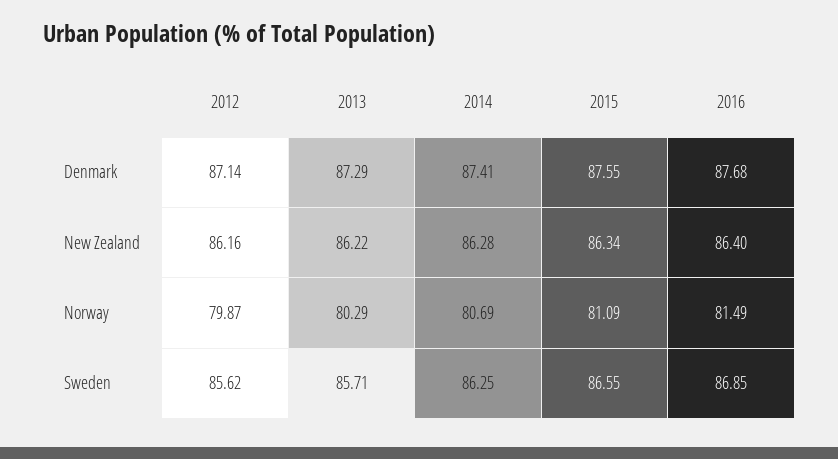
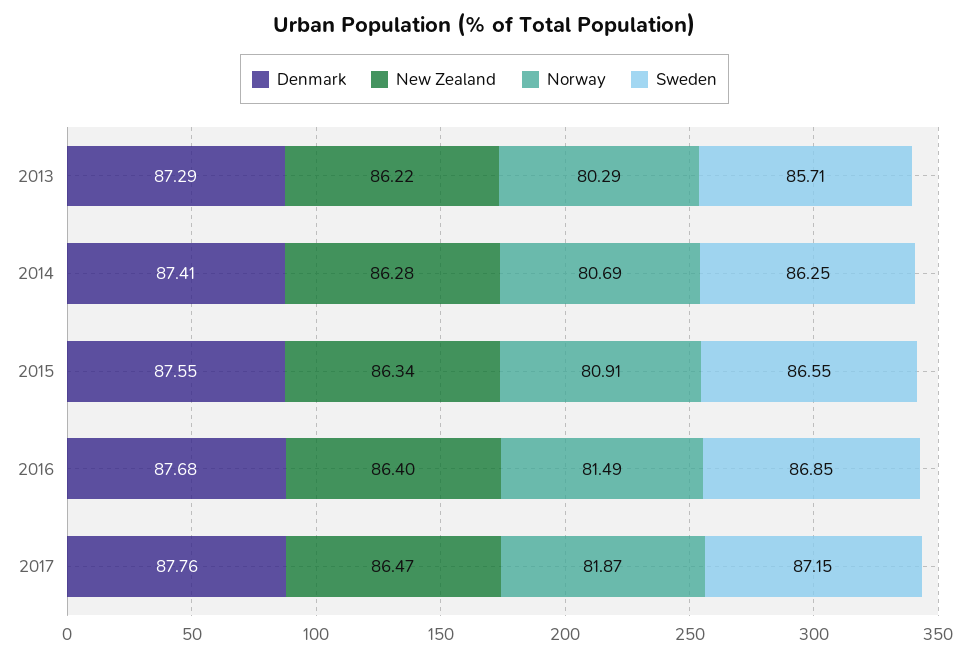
Denmark, 2012: 87.14 -> none
New Zealand, 2012: 86.16 -> none
Norway, 2012: 79.87 -> none
Norway, 2015: 81.09 -> 80.91
Sweden, 2012: 85.62 -> none
Denmark, 2017: none -> 87.76
New Zealand, 2017: none -> 86.47
Norway, 2017: none -> 81.87
Sweden, 2017: none -> 87.15

